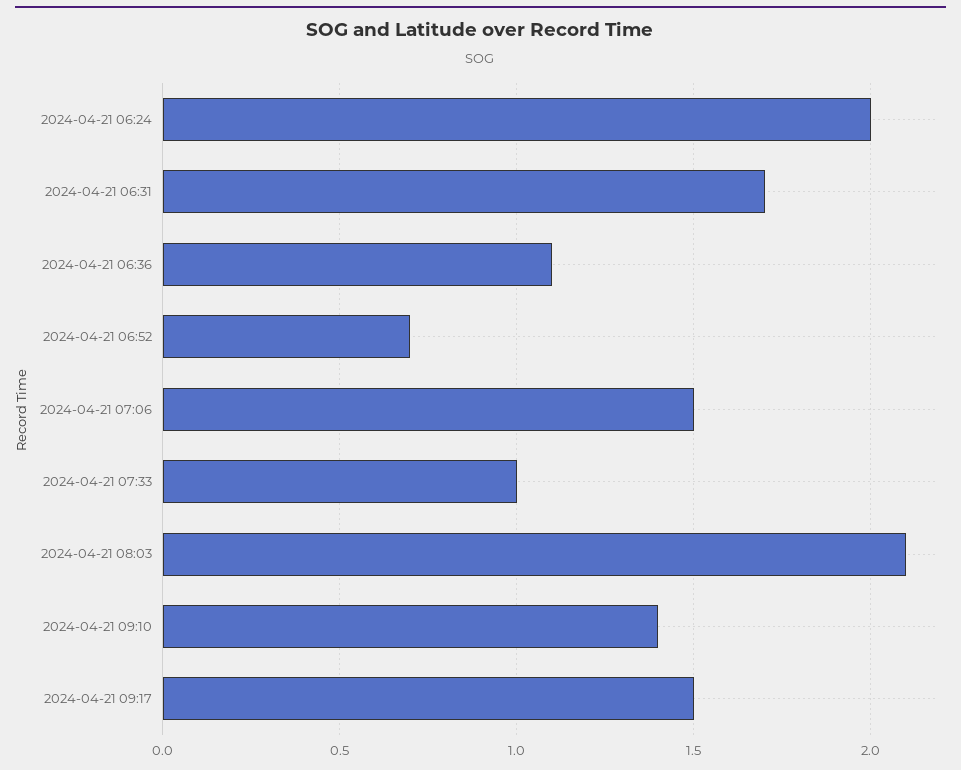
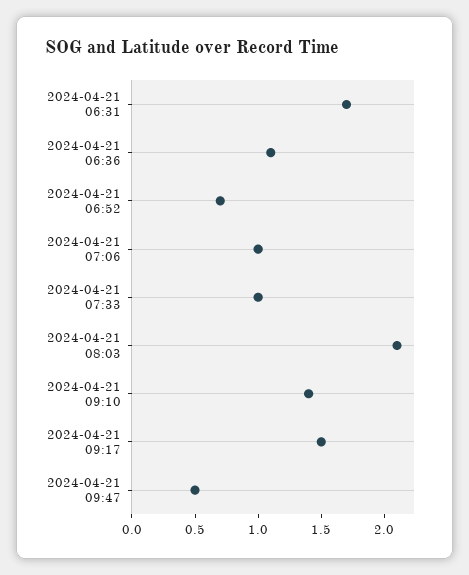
2024-04-21 06:24: 2 -> none
2024-04-21 07:06: 1.5 -> 1
2024-04-21 09:47: none -> 0.5

